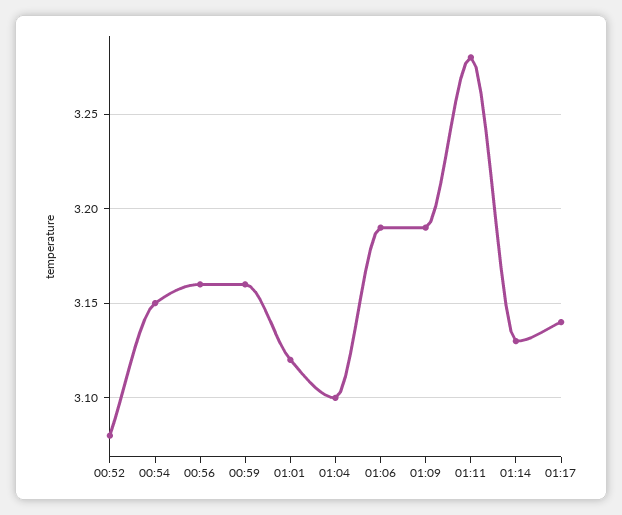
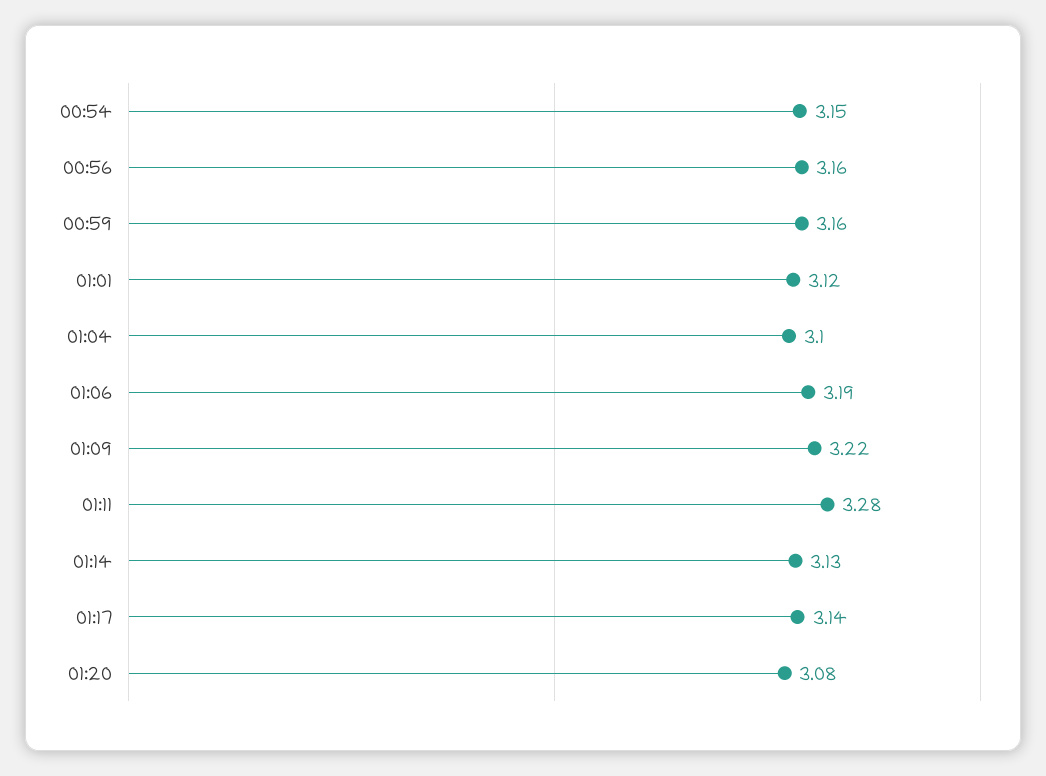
00:52: 3.08 -> none
01:09: 3.19 -> 3.22
01:20: none -> 3.08

